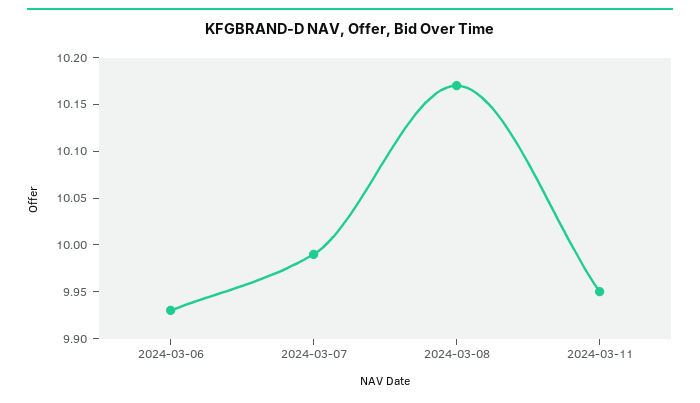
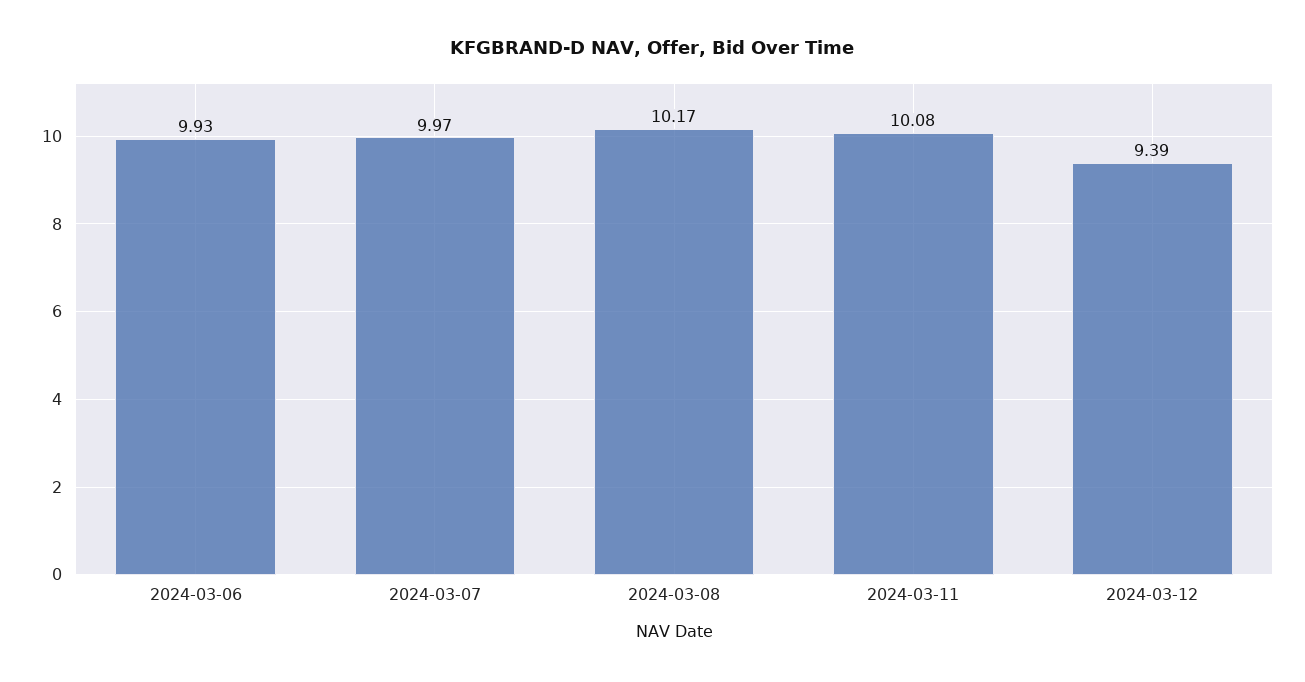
2024-03-07: 9.99 -> 9.97
2024-03-11: 9.95 -> 10.08
2024-03-12: none -> 9.39

